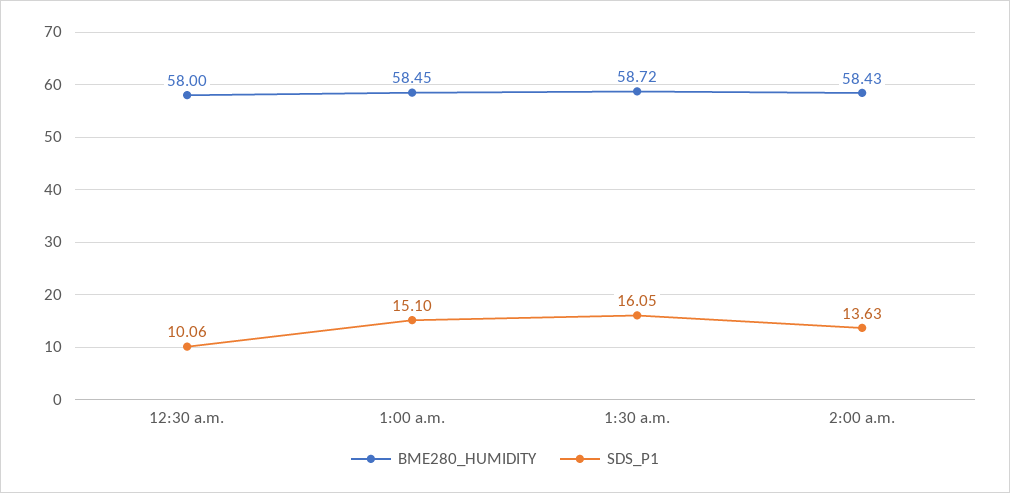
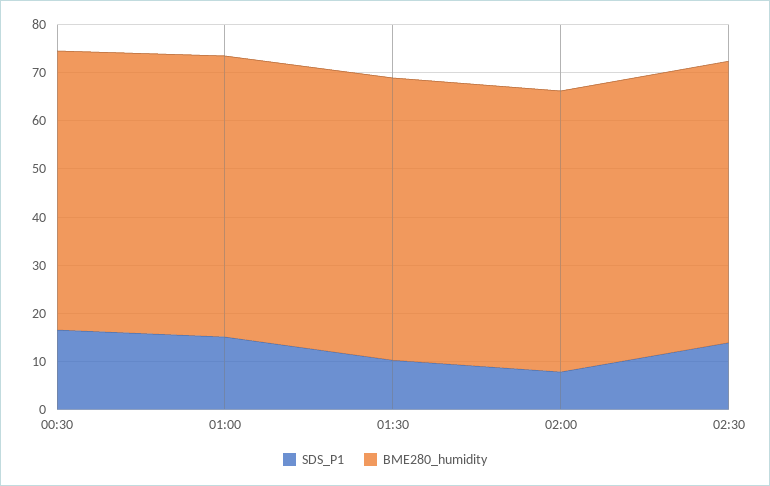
SDS_P1, 12:30 a.m.: 10.06 -> 16
SDS_P1, 1:30 a.m.: 16.05 -> 10
SDS_P1, 2:00 a.m.: 13.63 -> 8
SDS_P1, 02:30: none -> 14
BME280_HUMIDITY, 02:30: none -> 58

